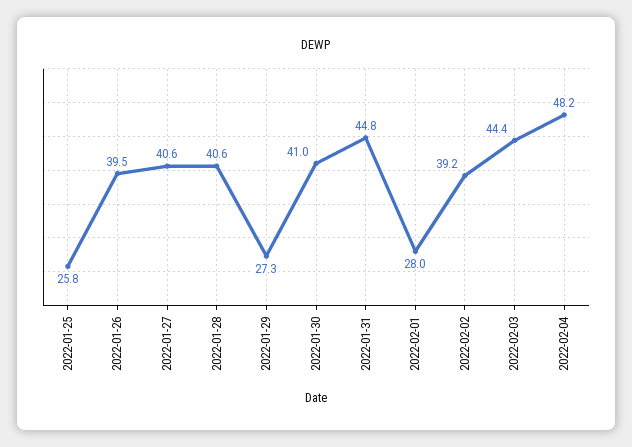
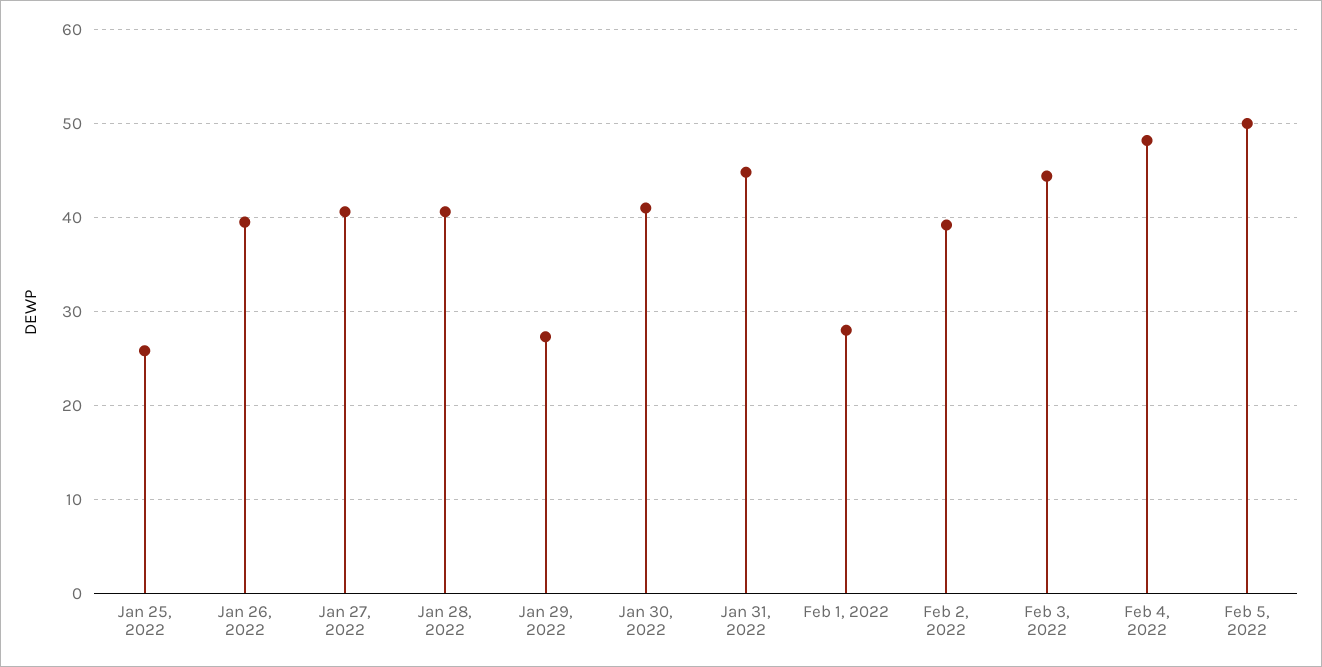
Feb 5, 2022: none -> 50

